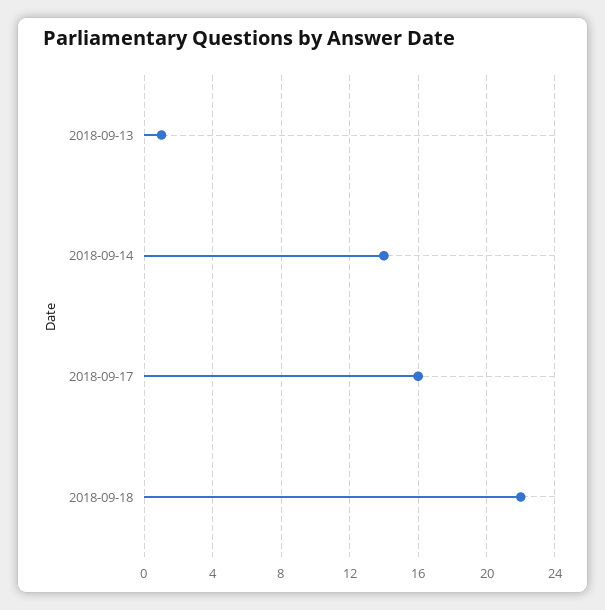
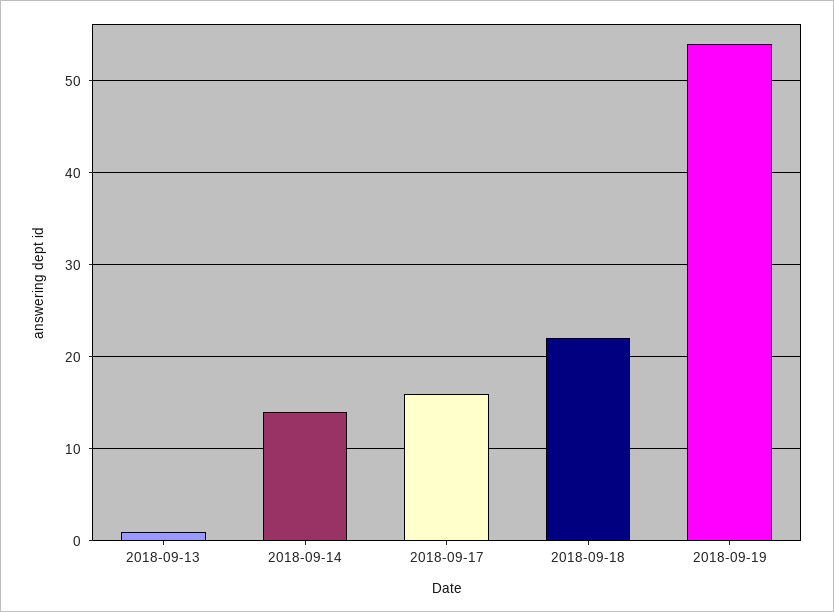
2018-09-19: none -> 54

